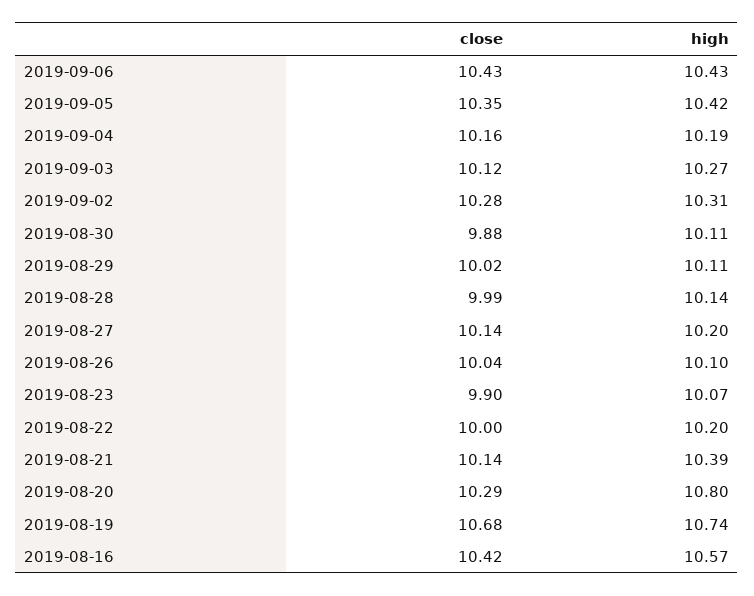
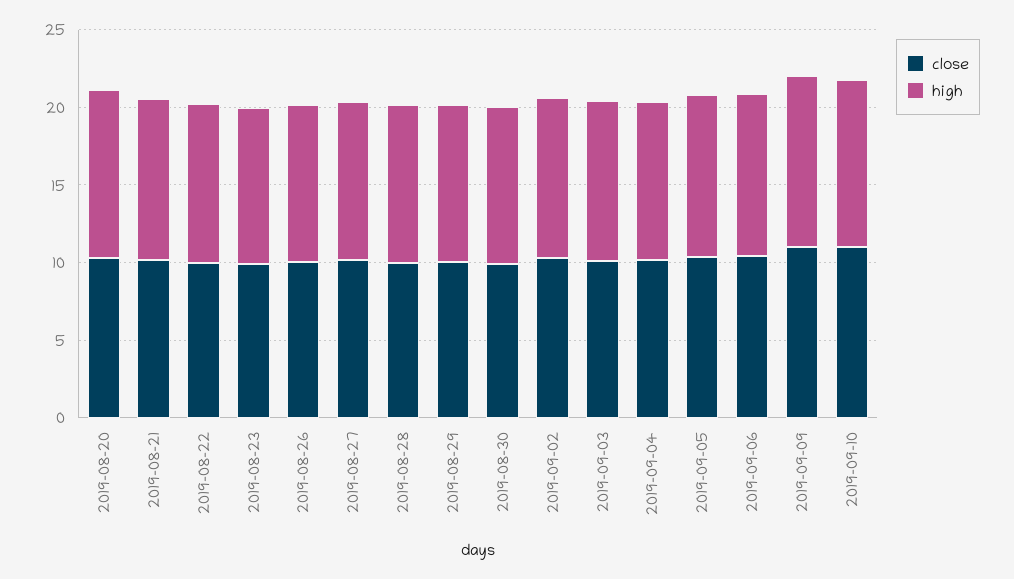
close, 2019-08-19: 10.68 -> none
high, 2019-08-19: 10.74 -> none
close, 2019-08-16: 10.42 -> none
high, 2019-08-16: 10.57 -> none
close, 2019-09-09: none -> 11
high, 2019-09-09: none -> 11
close, 2019-09-10: none -> 11
high, 2019-09-10: none -> 11

